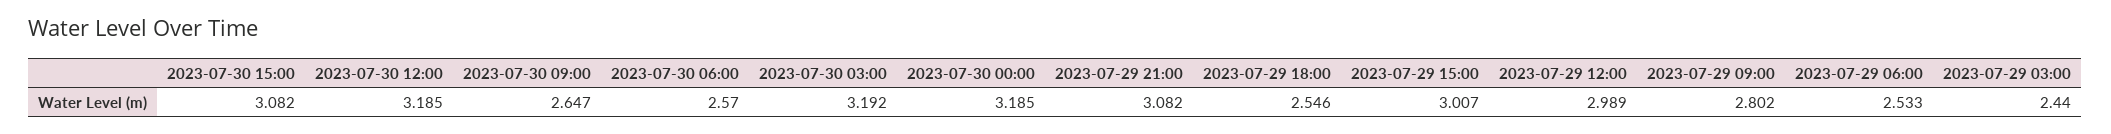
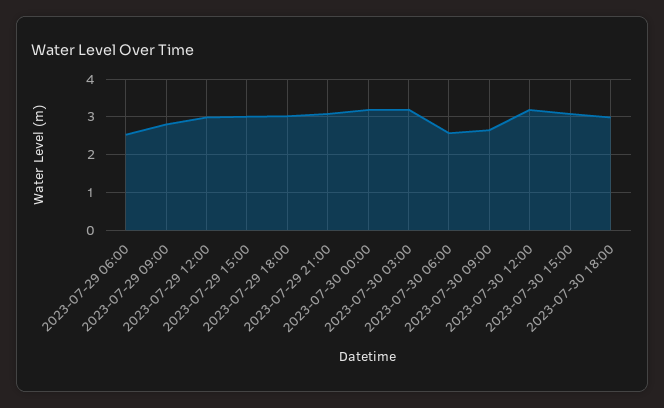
2023-07-29 18:00: 2.546 -> 3
2023-07-29 03:00: 2.44 -> none
2023-07-30 18:00: none -> 3

